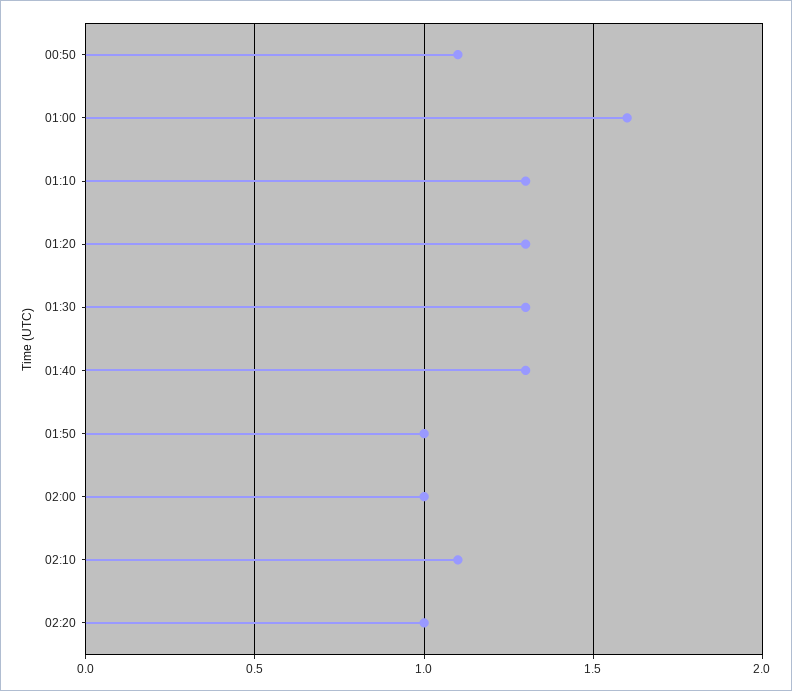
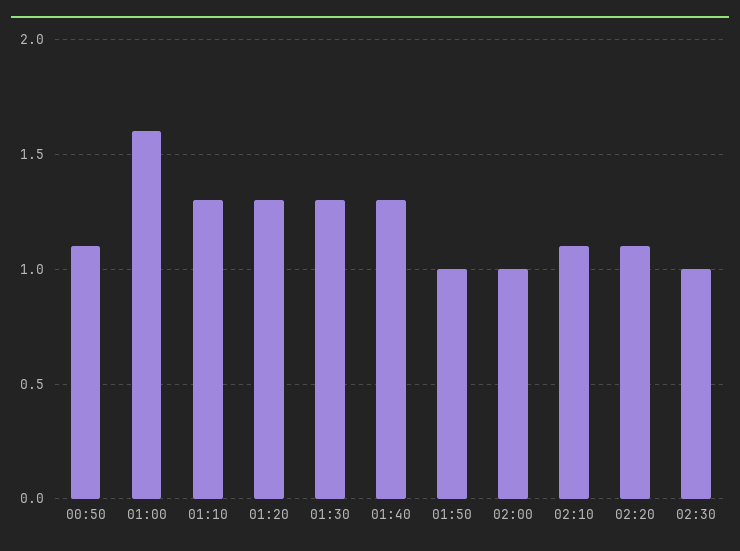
02:20: 1 -> 1.1
02:30: none -> 1

